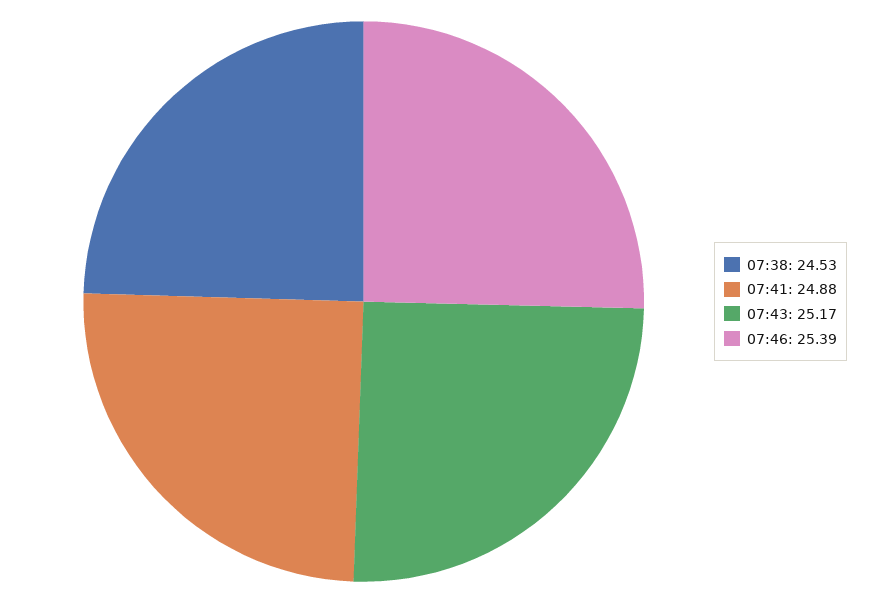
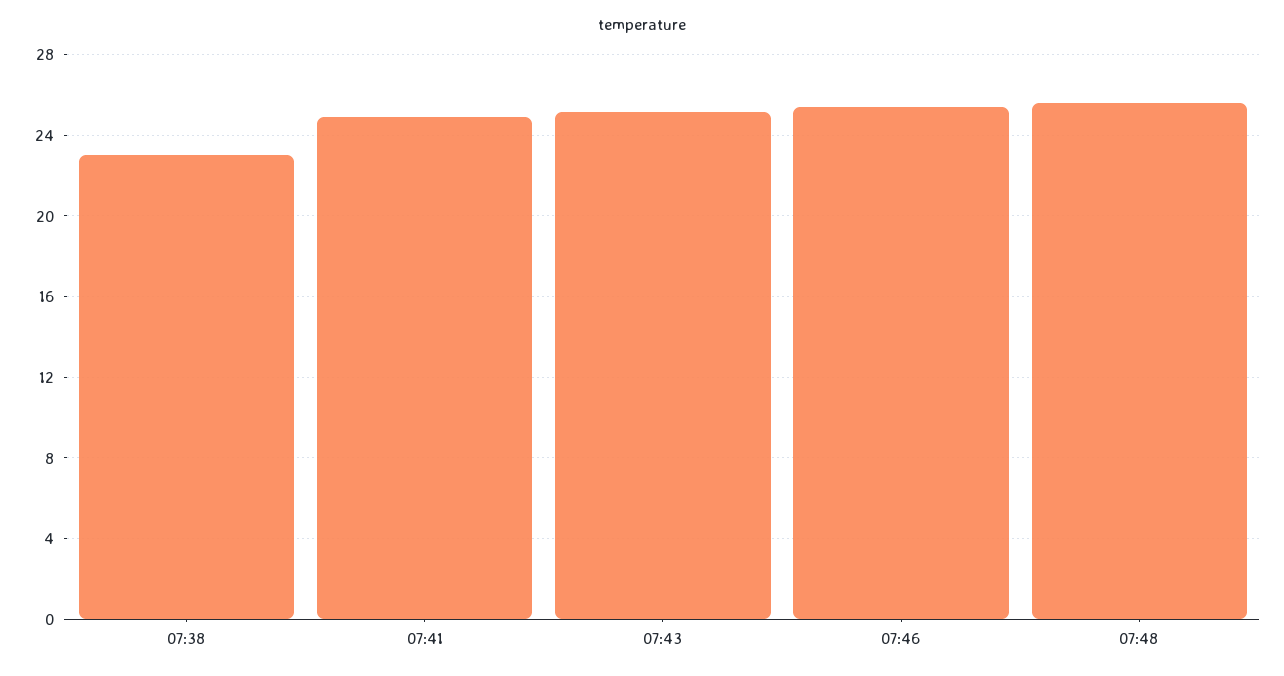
07:38: 24.53 -> 23
07:48: none -> 25.5

